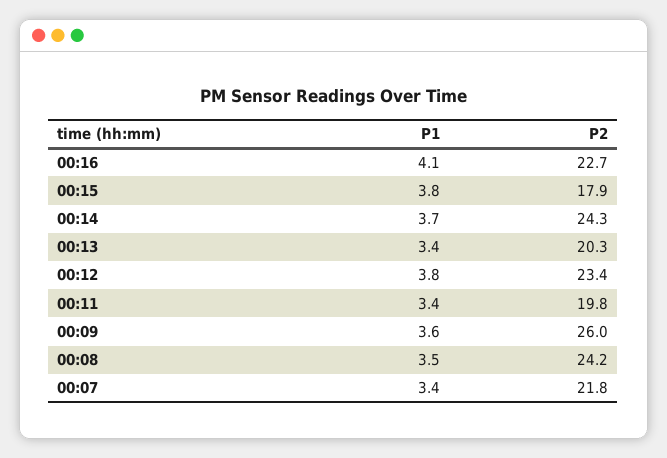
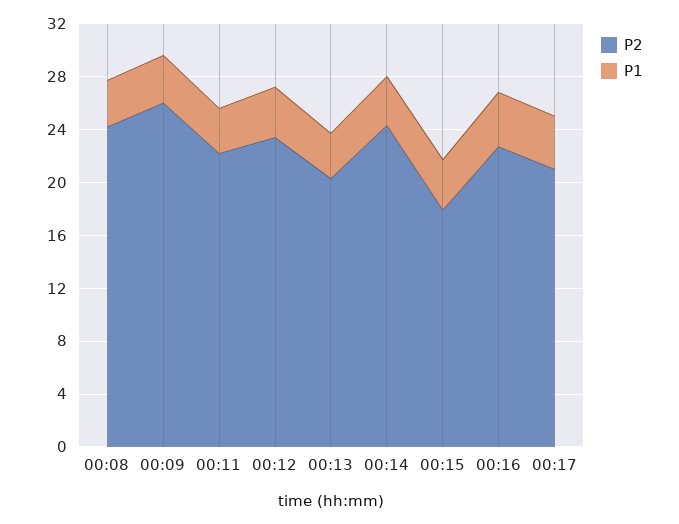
P2, 00:11: 19.8 -> 22
P1, 00:07: 3.4 -> none
P2, 00:07: 21.8 -> none
P2, 00:17: none -> 21
P1, 00:17: none -> 4

